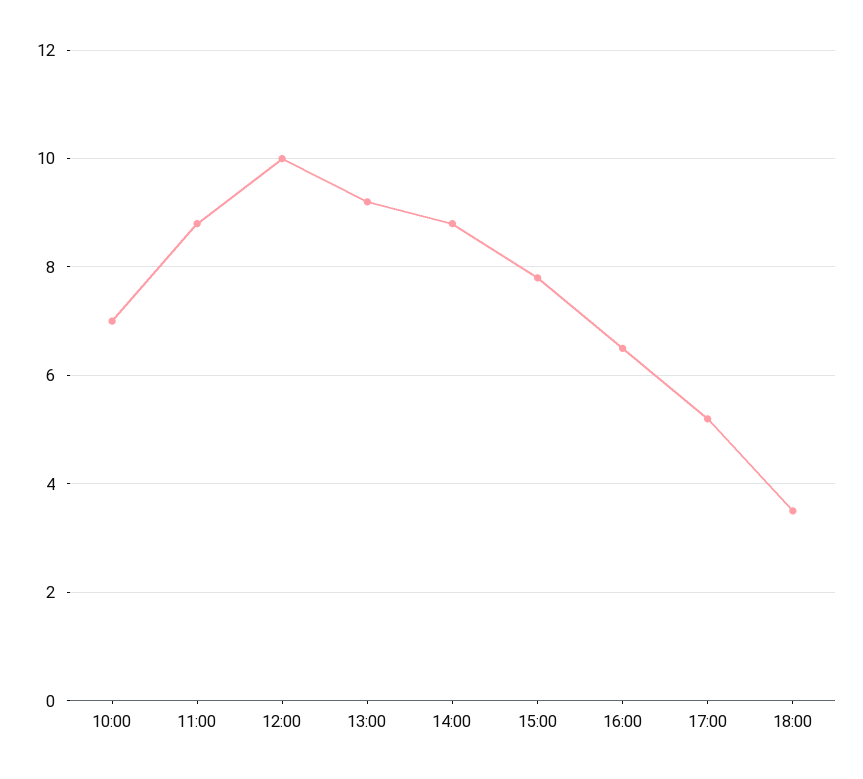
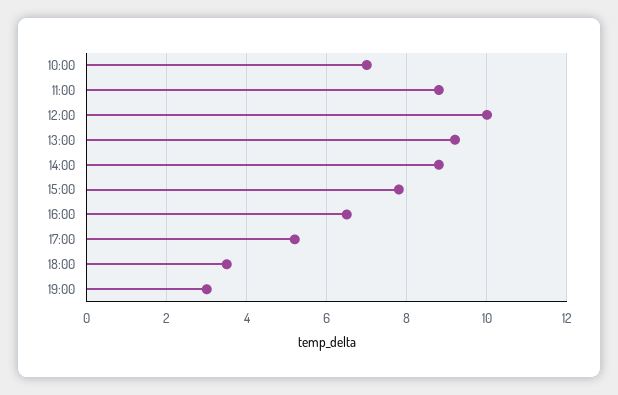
19:00: none -> 3

